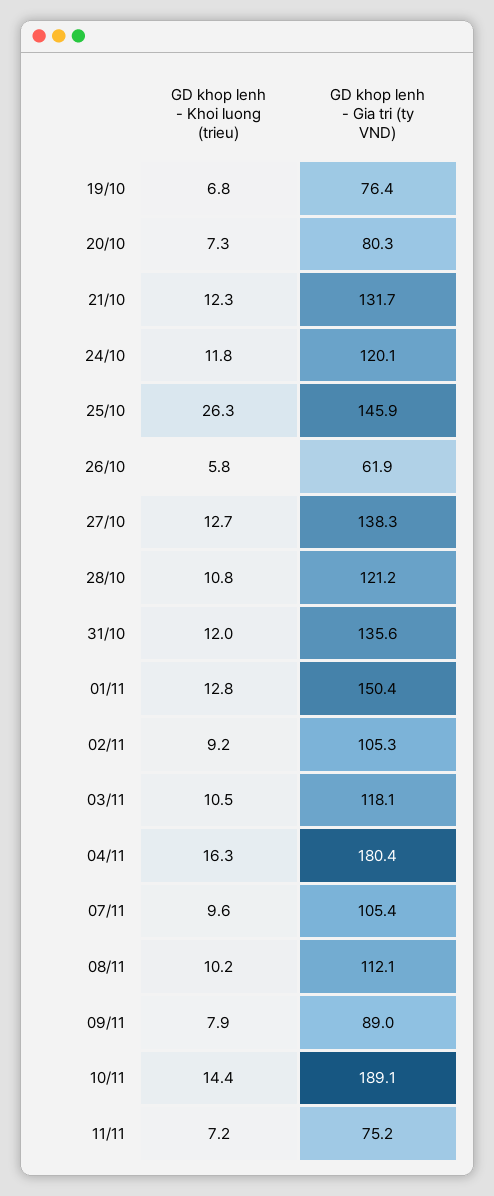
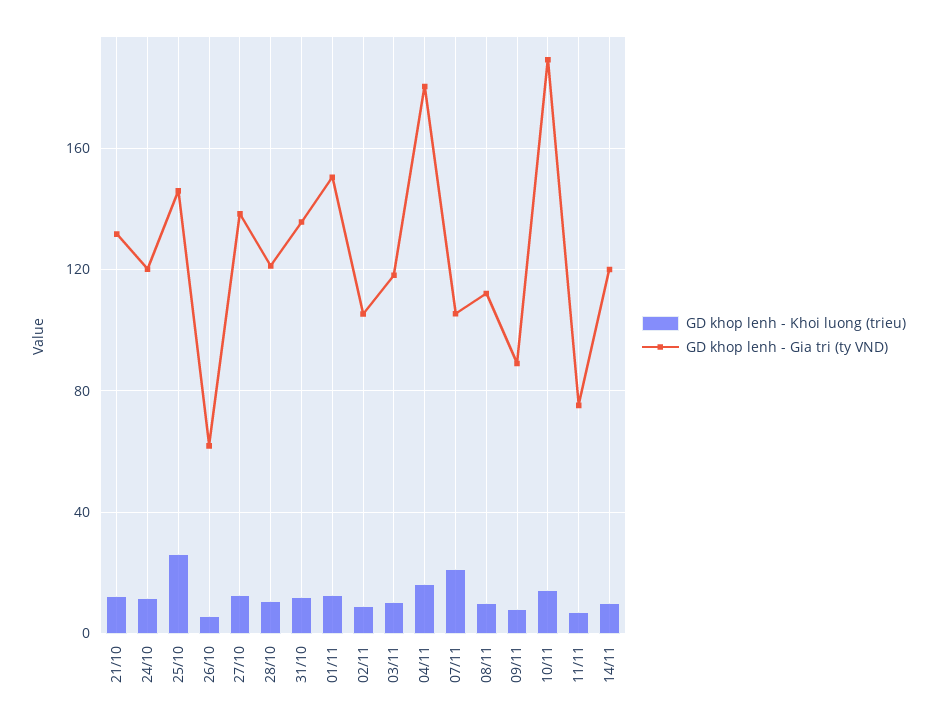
GD khop lenh - Khoi luong (trieu), 19/10: 6.8 -> none
GD khop lenh - Gia tri (ty VND), 19/10: 76.4 -> none
GD khop lenh - Khoi luong (trieu), 20/10: 7.3 -> none
GD khop lenh - Gia tri (ty VND), 20/10: 80.3 -> none
GD khop lenh - Khoi luong (trieu), 07/11: 9.6 -> 20
GD khop lenh - Khoi luong (trieu), 14/11: none -> 10
GD khop lenh - Gia tri (ty VND), 14/11: none -> 120

